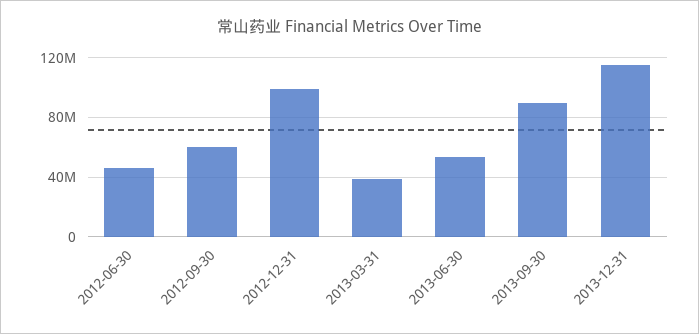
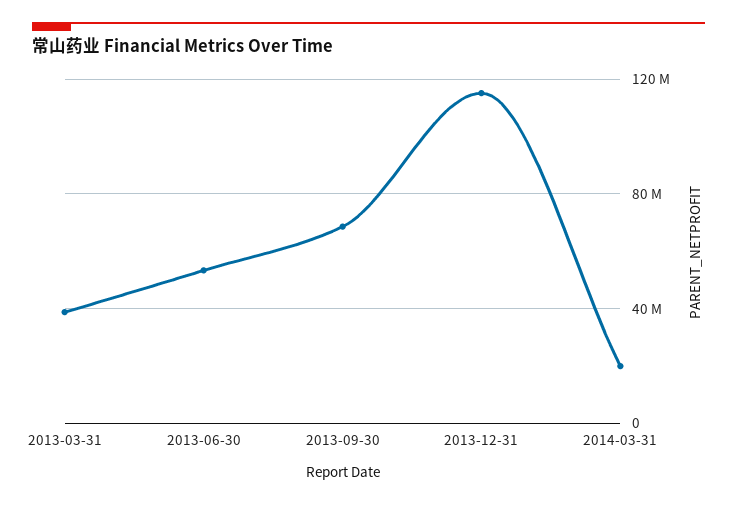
2012-06-30: 45000000 -> none
2012-09-30: 60000000 -> none
2012-12-31: 100000000 -> none
2013-09-30: 90000000 -> 70000000
2014-03-31: none -> 20000000

